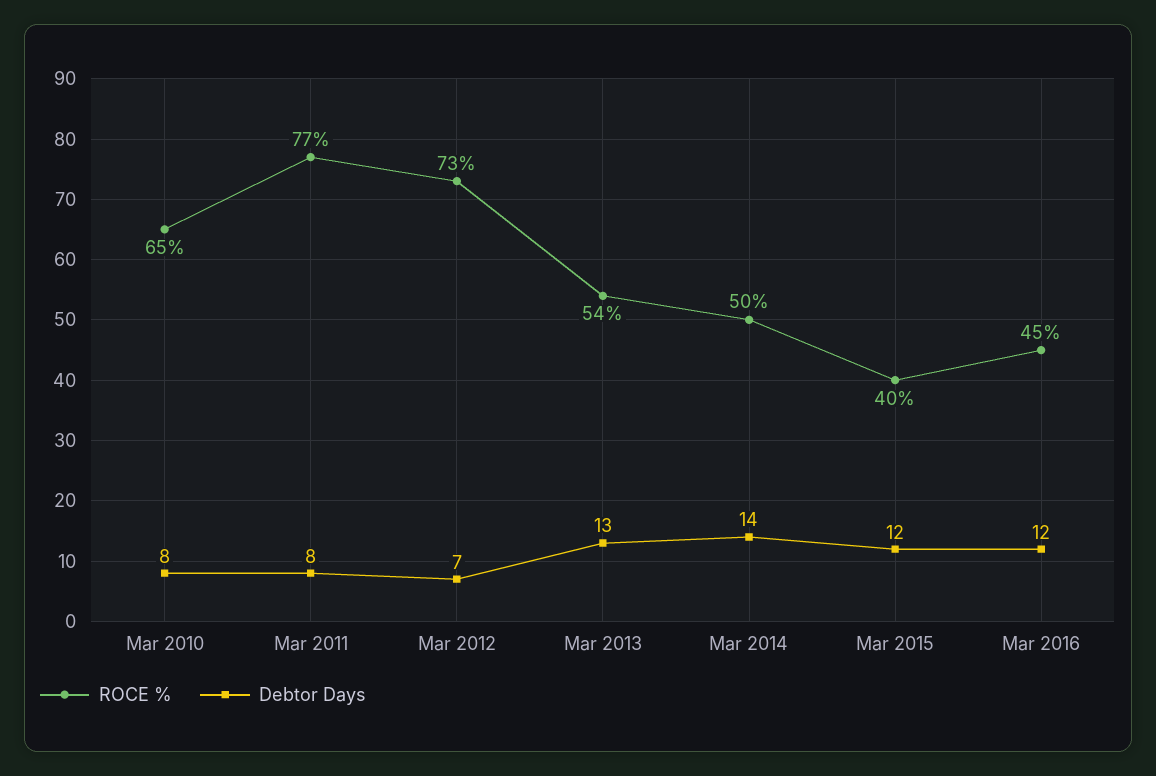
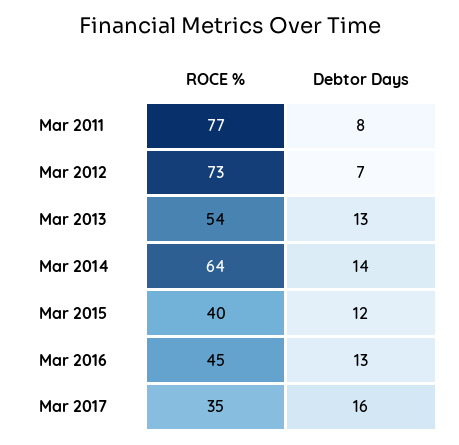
ROCE %, Mar 2010: 65 -> none
Debtor Days, Mar 2010: 8 -> none
ROCE %, Mar 2014: 50 -> 64
Debtor Days, Mar 2016: 12 -> 13
ROCE %, Mar 2017: none -> 35
Debtor Days, Mar 2017: none -> 16

